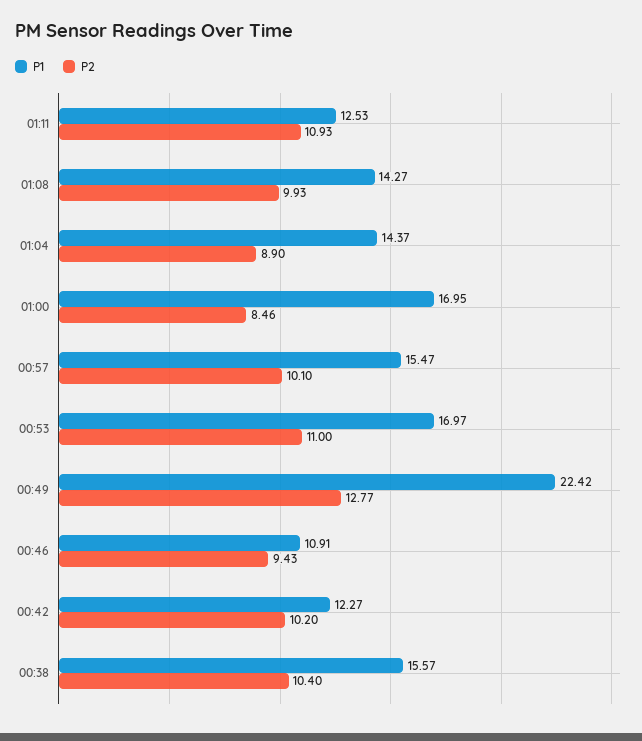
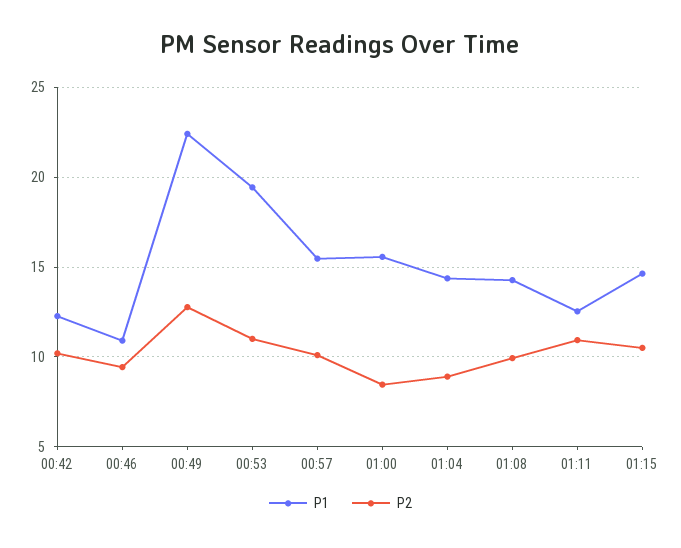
P1, 01:00: 16.95 -> 15.5
P1, 00:53: 16.97 -> 19.5
P1, 00:38: 15.57 -> none
P2, 00:38: 10.4 -> none
P1, 01:15: none -> 14.5
P2, 01:15: none -> 10.5

